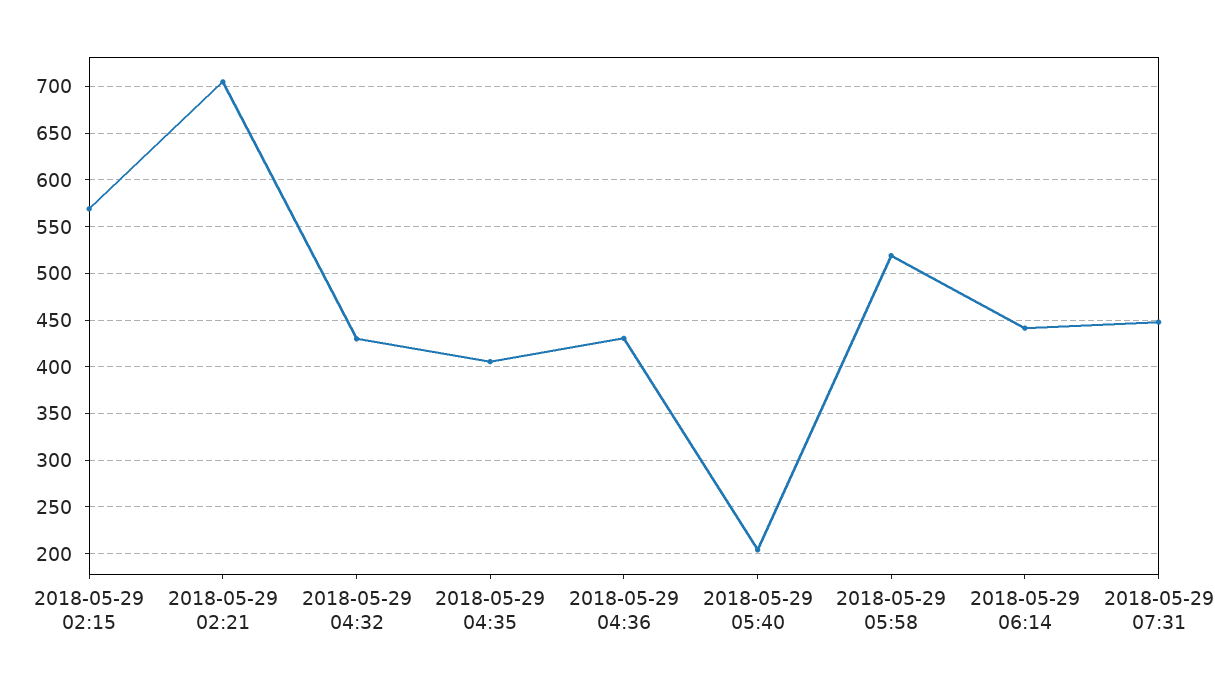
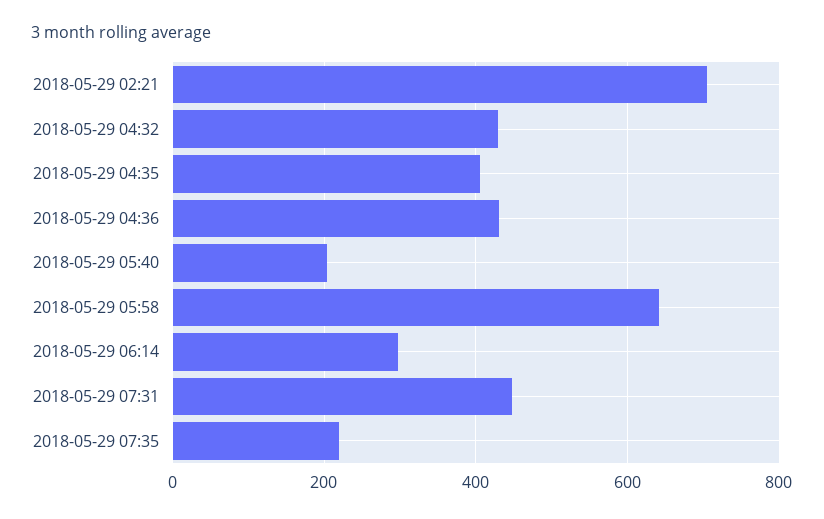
2018-05-29 02:15: 570 -> none
2018-05-29 05:58: 520 -> 640
2018-05-29 06:14: 440 -> 300
2018-05-29 07:35: none -> 220

